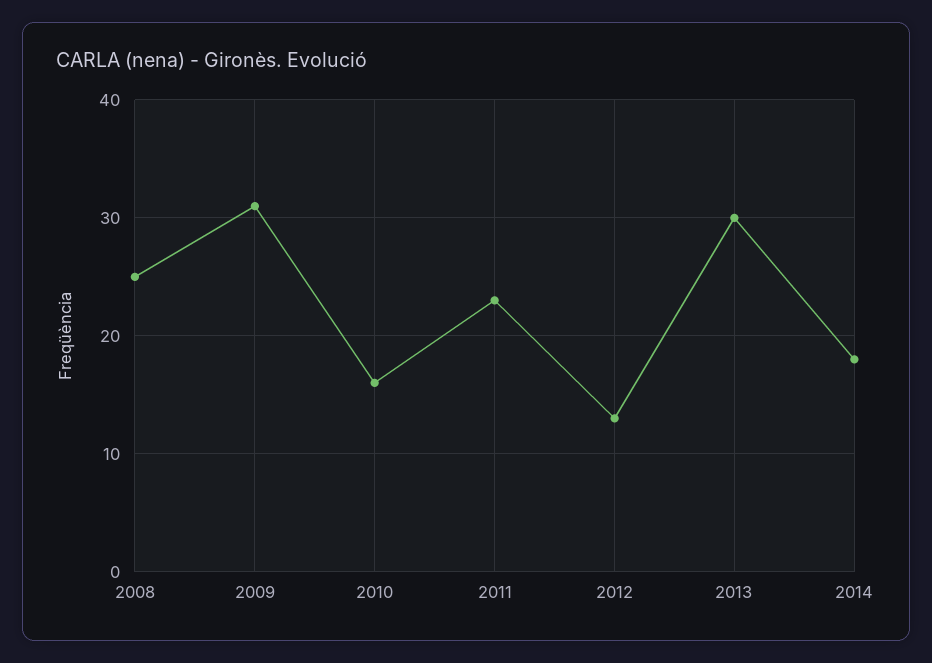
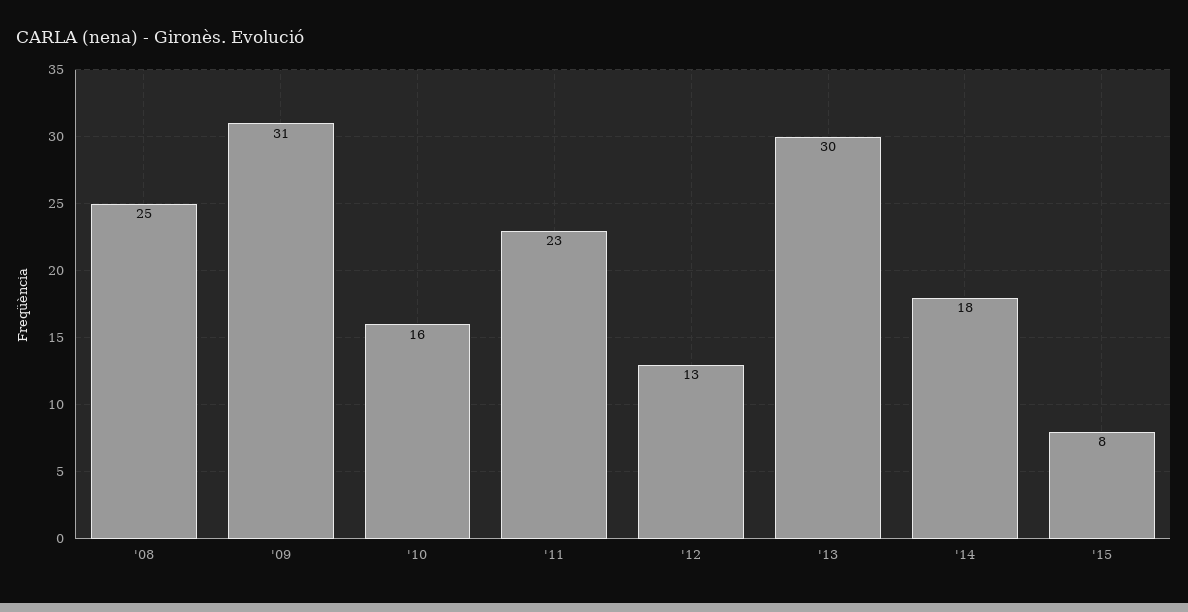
'15: none -> 8

